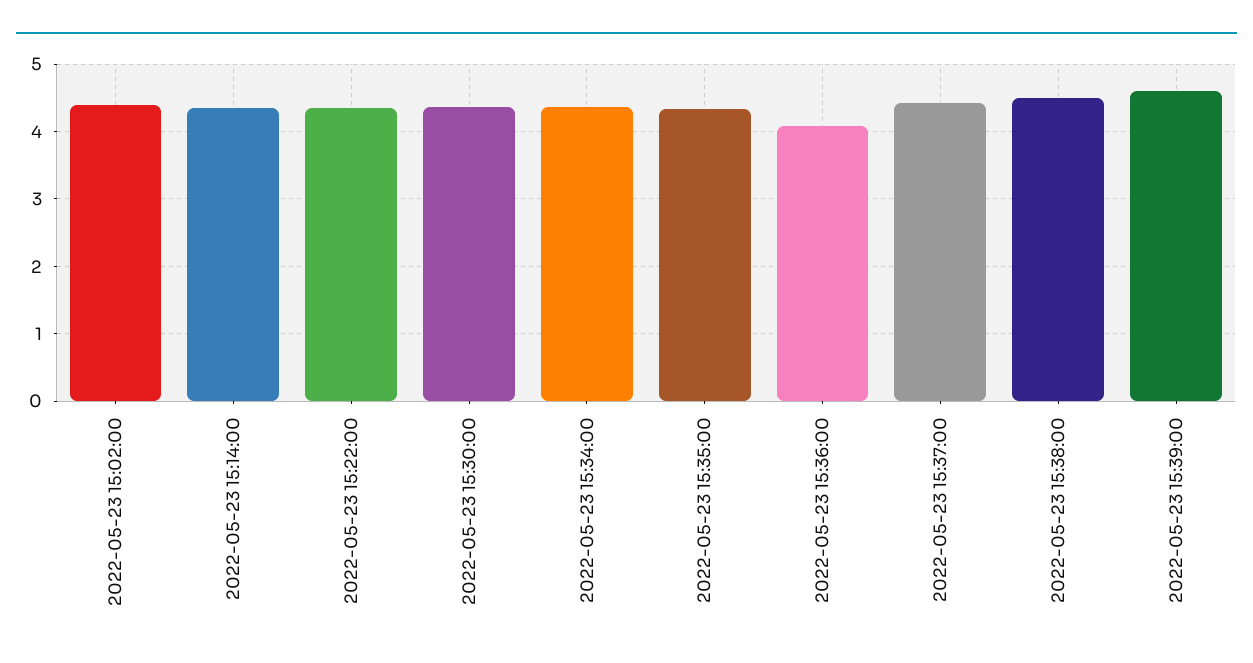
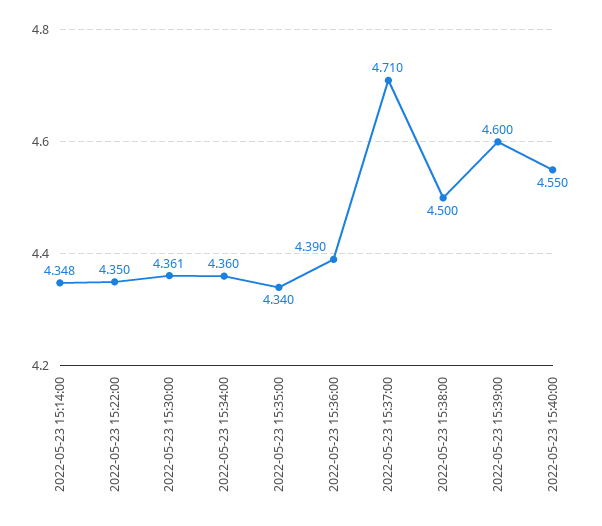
2022-05-23 15:02:00: 4.4 -> none
2022-05-23 15:36:00: 4.1 -> 4.39
2022-05-23 15:37:00: 4.4 -> 4.71
2022-05-23 15:40:00: none -> 4.55

